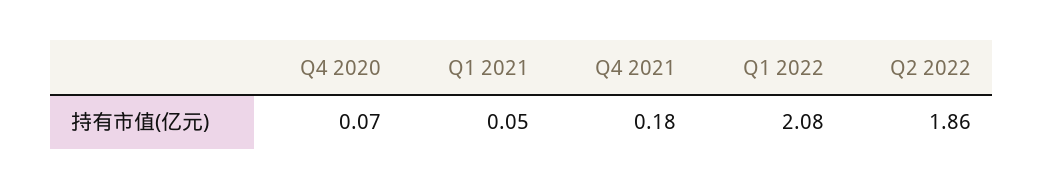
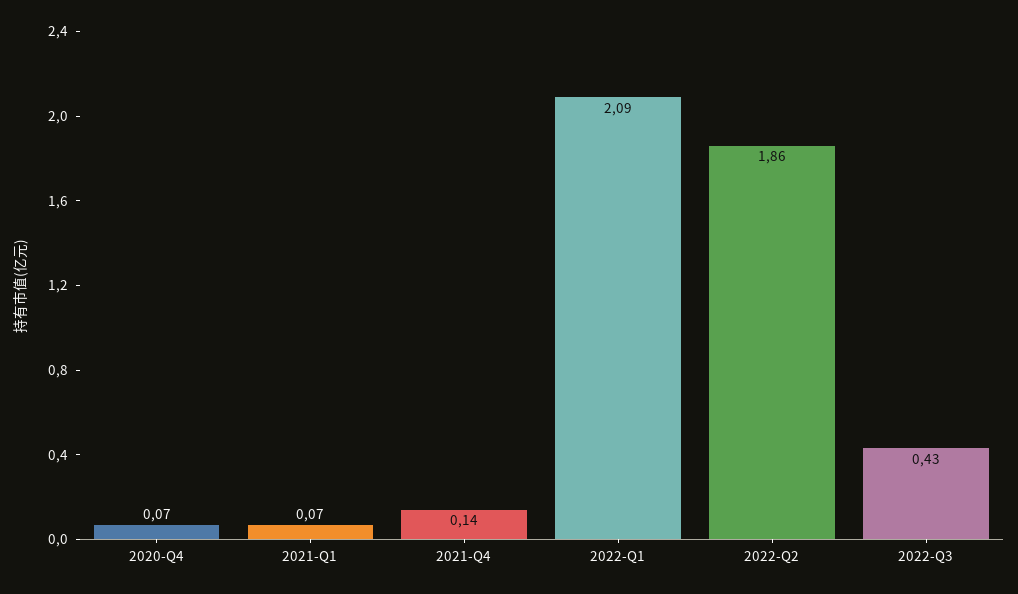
Q1 2021: 0.05 -> 0.07
Q4 2021: 0.18 -> 0.14
Q1 2022: 2.08 -> 2.09
2022-Q3: none -> 0.43

